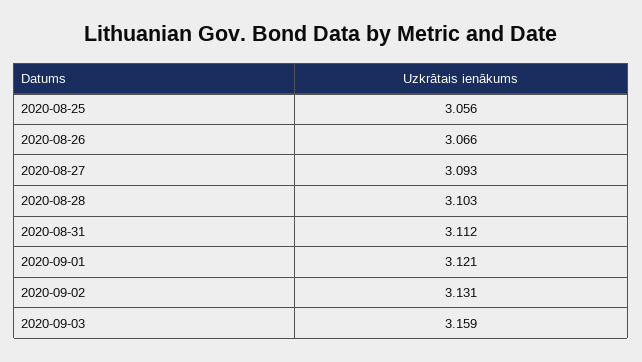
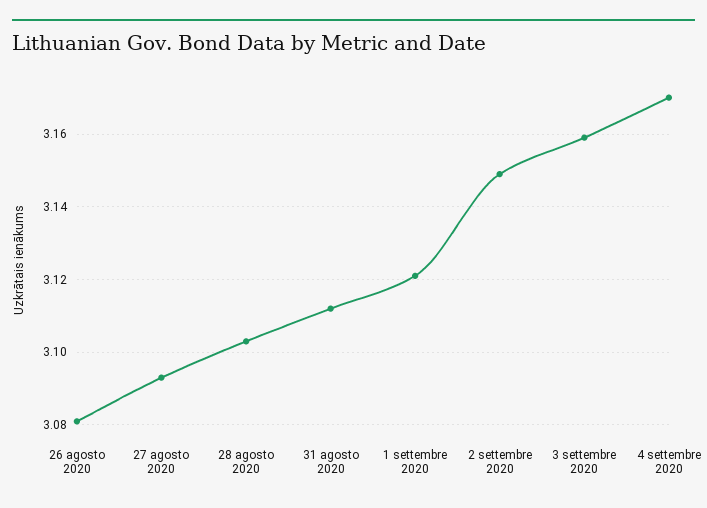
2020-08-25: 3.056 -> none
2020-08-26: 3.066 -> 3.08
2020-09-02: 3.131 -> 3.15
4 settembre 2020: none -> 3.17

